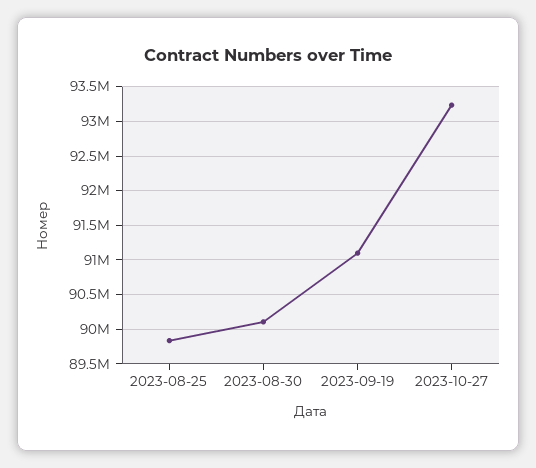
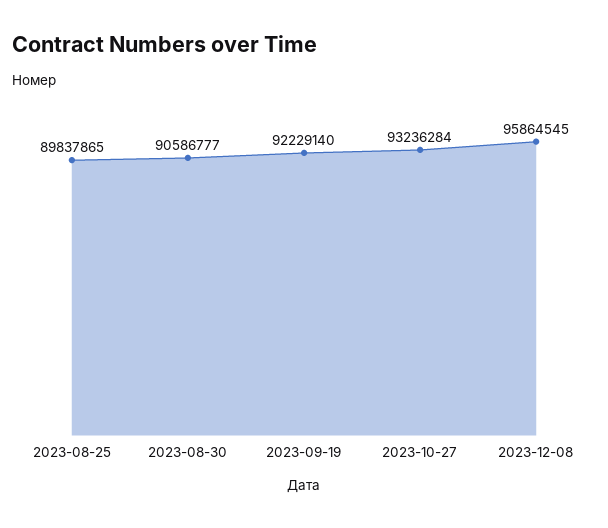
2023-08-30: 90100000 -> 90586777
2023-09-19: 91100000 -> 92229140
2023-12-08: none -> 95864545

